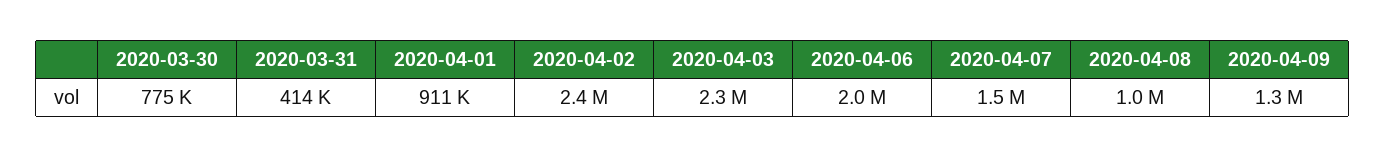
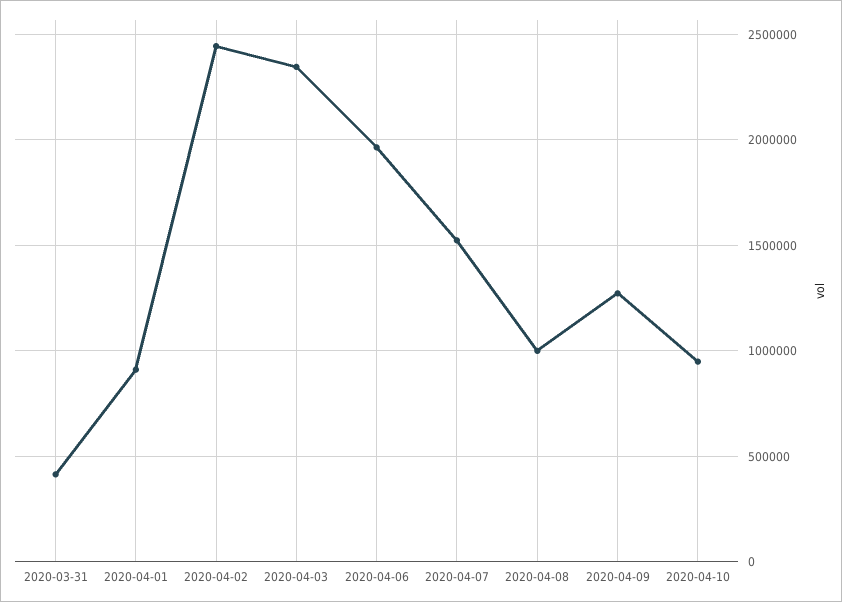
2020-03-30: 775000 -> none
2020-04-10: none -> 950000

